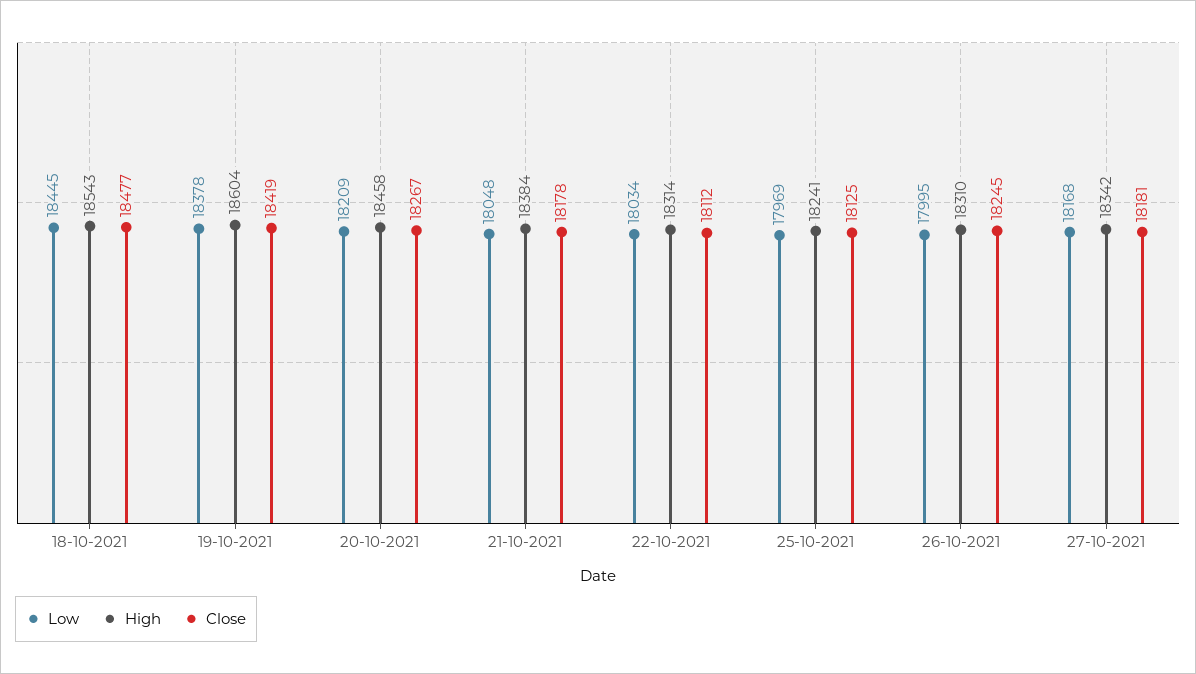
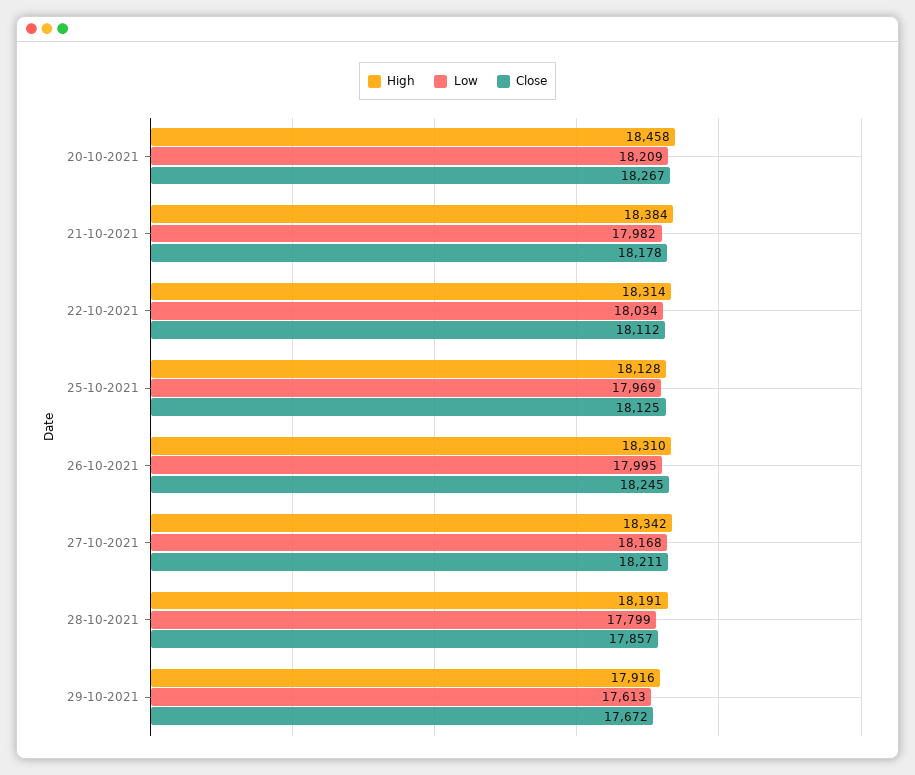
Low, 18-10-2021: 18445 -> none
High, 18-10-2021: 18543 -> none
Close, 18-10-2021: 18477 -> none
Low, 19-10-2021: 18378 -> none
High, 19-10-2021: 18604 -> none
Close, 19-10-2021: 18419 -> none
Low, 21-10-2021: 18048 -> 17982
High, 25-10-2021: 18241 -> 18128
Close, 27-10-2021: 18181 -> 18211
High, 28-10-2021: none -> 18191
Low, 28-10-2021: none -> 17799
Close, 28-10-2021: none -> 17857
High, 29-10-2021: none -> 17916
Low, 29-10-2021: none -> 17613
Close, 29-10-2021: none -> 17672

